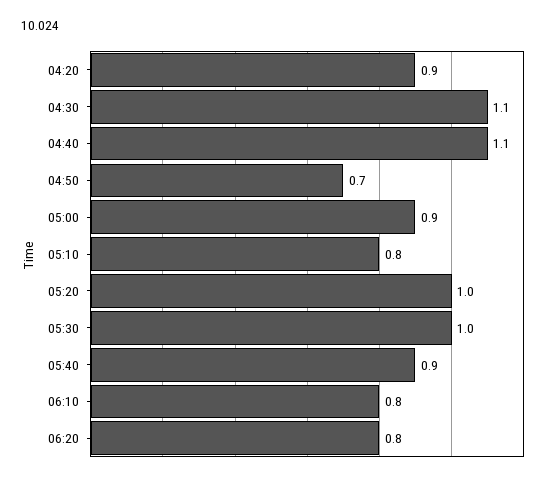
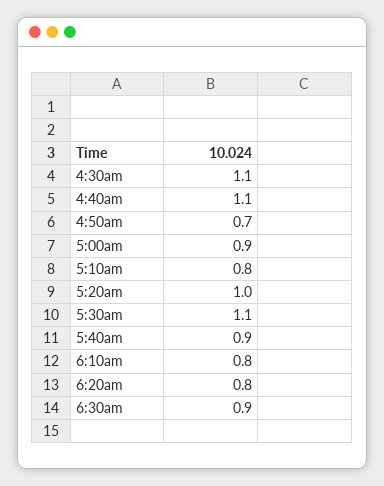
04:20: 0.9 -> none
05:30: 1 -> 1.1
6:30am: none -> 0.9

